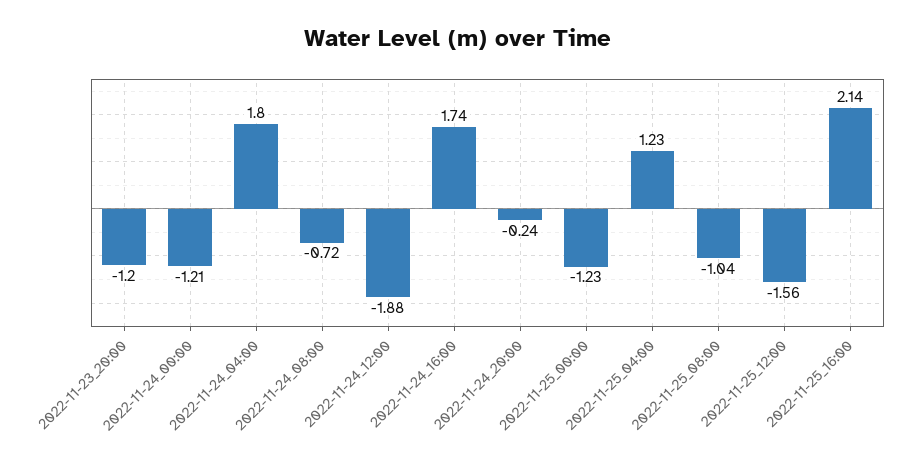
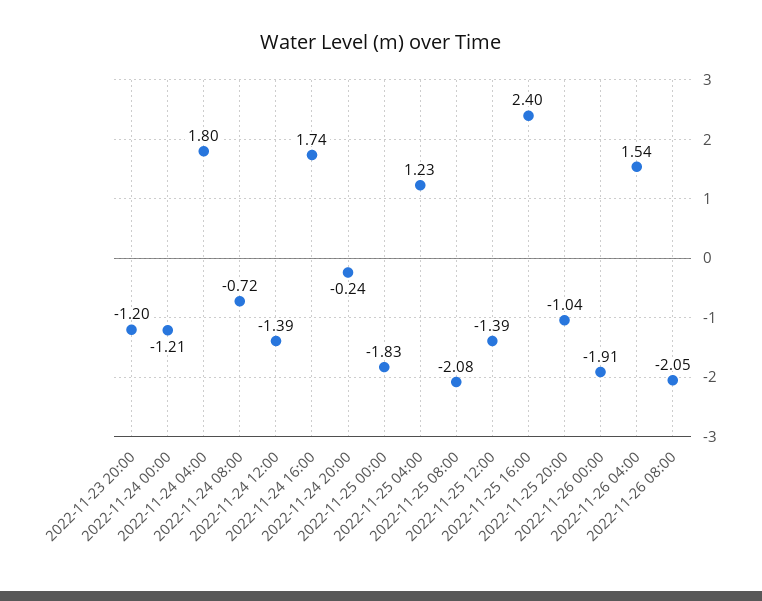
2022-11-24_12:00: -1.88 -> -1.39
2022-11-25_00:00: -1.23 -> -1.83
2022-11-25_08:00: -1.04 -> -2.08
2022-11-25_12:00: -1.56 -> -1.39
2022-11-25_16:00: 2.14 -> 2.4
2022-11-25 20:00: none -> -1.04
2022-11-26 00:00: none -> -1.91
2022-11-26 04:00: none -> 1.54
2022-11-26 08:00: none -> -2.05

